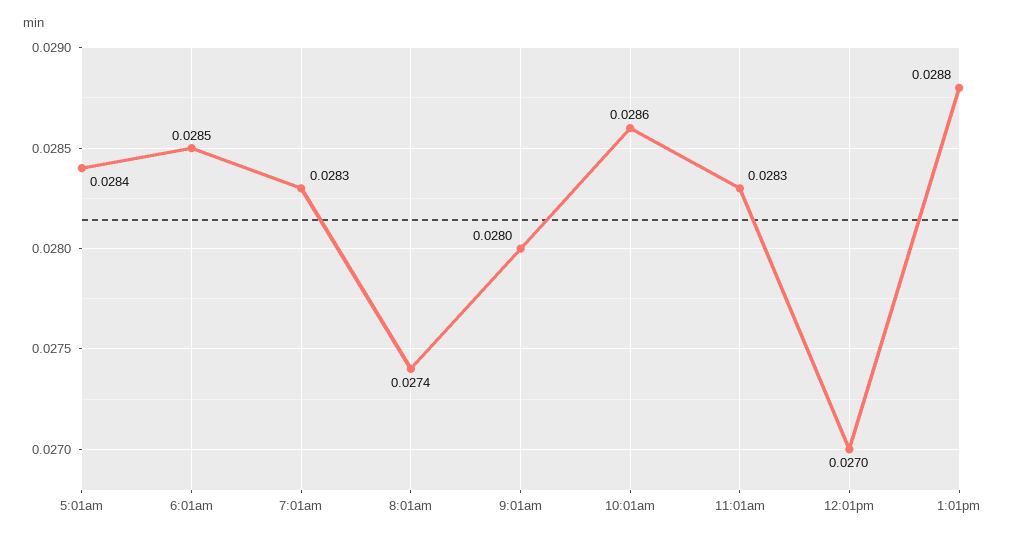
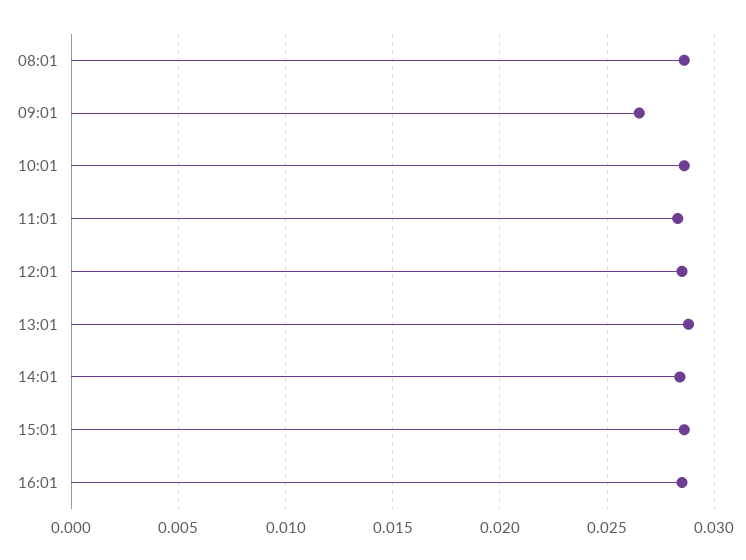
5:01am: 0.0284 -> none
6:01am: 0.0285 -> none
7:01am: 0.0283 -> none
8:01am: 0.0274 -> 0.0285
9:01am: 0.028 -> 0.0265
12:01pm: 0.027 -> 0.0285
14:01: none -> 0.0285
15:01: none -> 0.0285
16:01: none -> 0.0285

